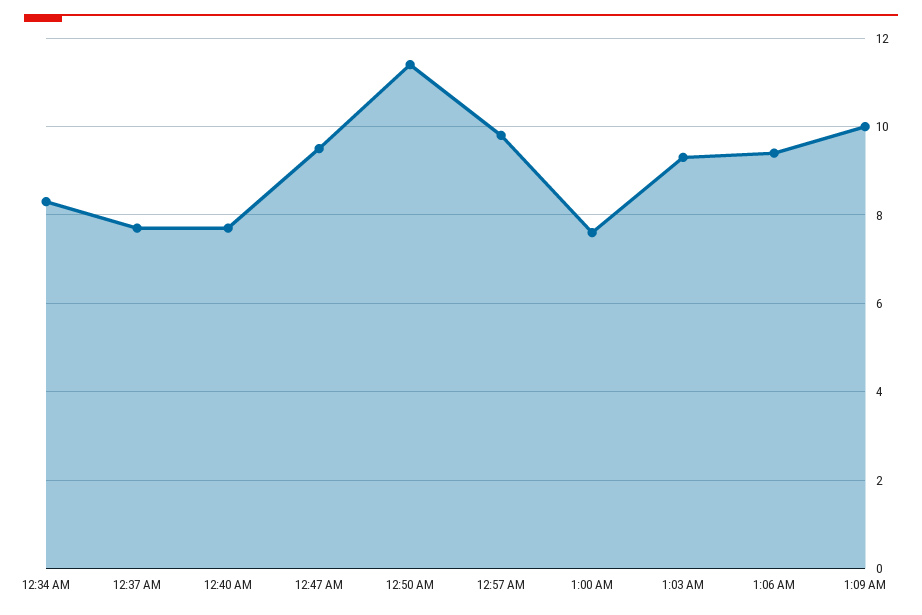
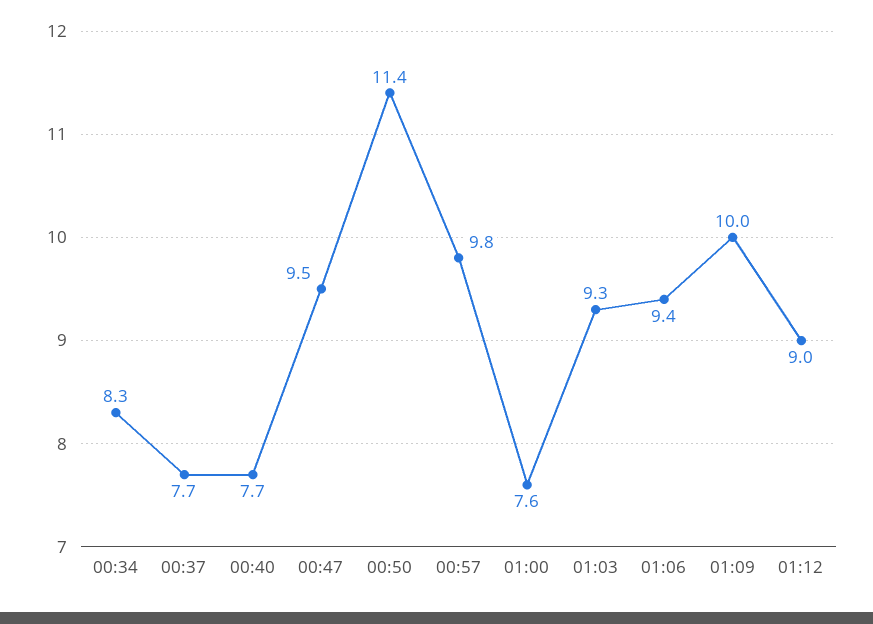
01:12: none -> 9

